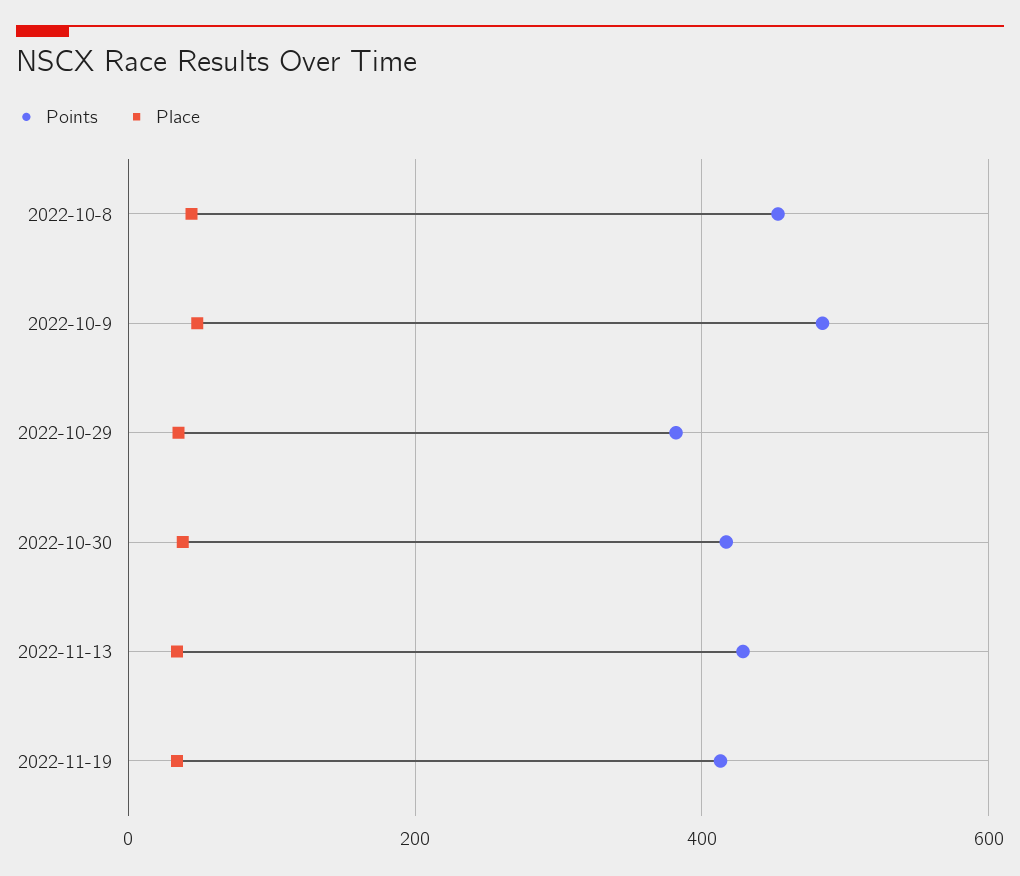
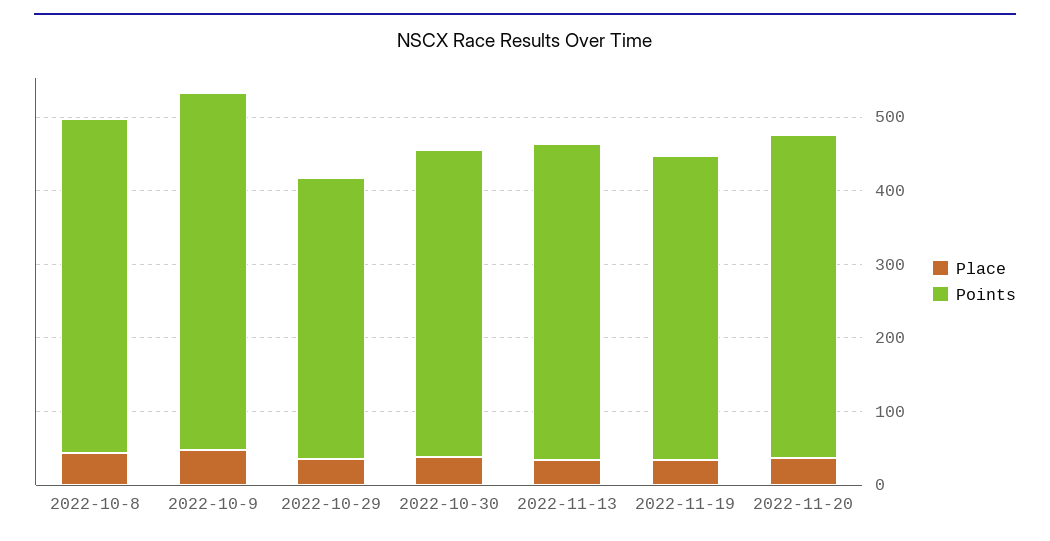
Place, 2022-11-20: none -> 40
Points, 2022-11-20: none -> 440

